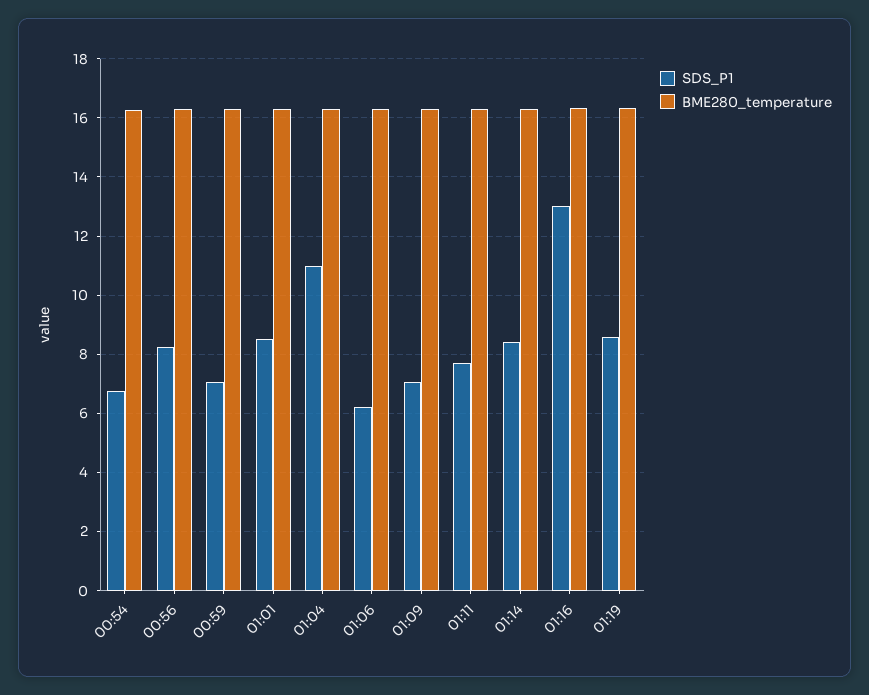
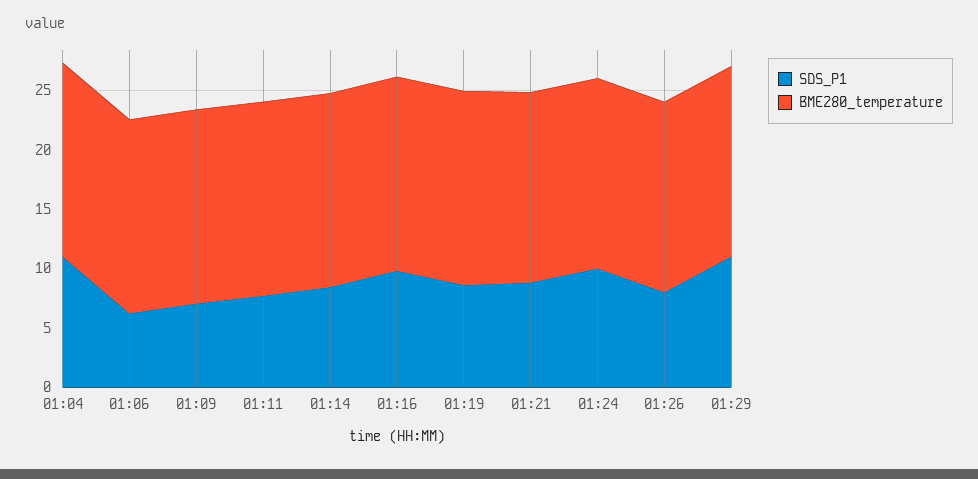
SDS_P1, 00:54: 6.75 -> none
BME280_temperature, 00:54: 16.25 -> none
SDS_P1, 00:56: 8.25 -> none
BME280_temperature, 00:56: 16.25 -> none
SDS_P1, 00:59: 7 -> none
BME280_temperature, 00:59: 16.25 -> none
SDS_P1, 01:01: 8.5 -> none
BME280_temperature, 01:01: 16.25 -> none
SDS_P1, 01:16: 13 -> 10
SDS_P1, 01:21: none -> 9
BME280_temperature, 01:21: none -> 16
SDS_P1, 01:24: none -> 10
BME280_temperature, 01:24: none -> 16
SDS_P1, 01:26: none -> 8
BME280_temperature, 01:26: none -> 16
SDS_P1, 01:29: none -> 11
BME280_temperature, 01:29: none -> 16

